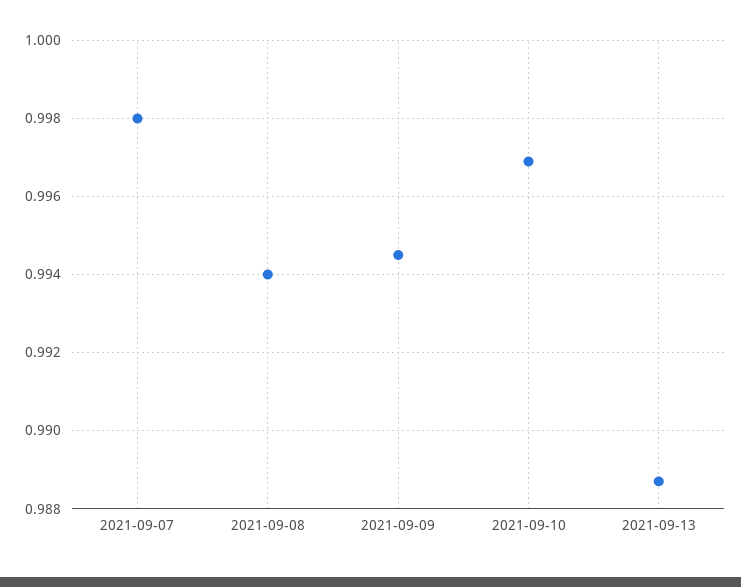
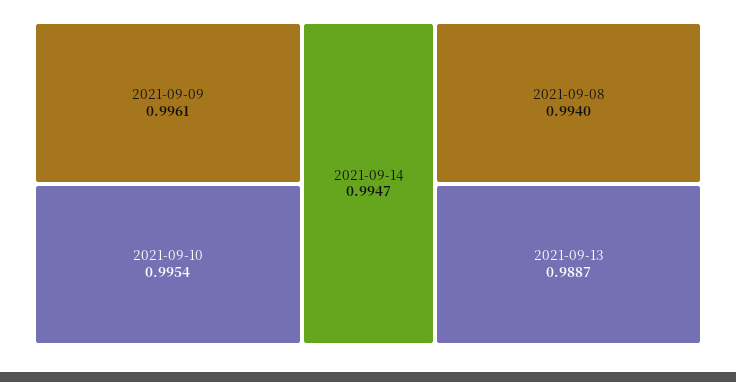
2021-09-07: 0.998 -> none
2021-09-09: 0.9945 -> 0.9961
2021-09-10: 0.997 -> 0.9954
2021-09-14: none -> 0.9947

